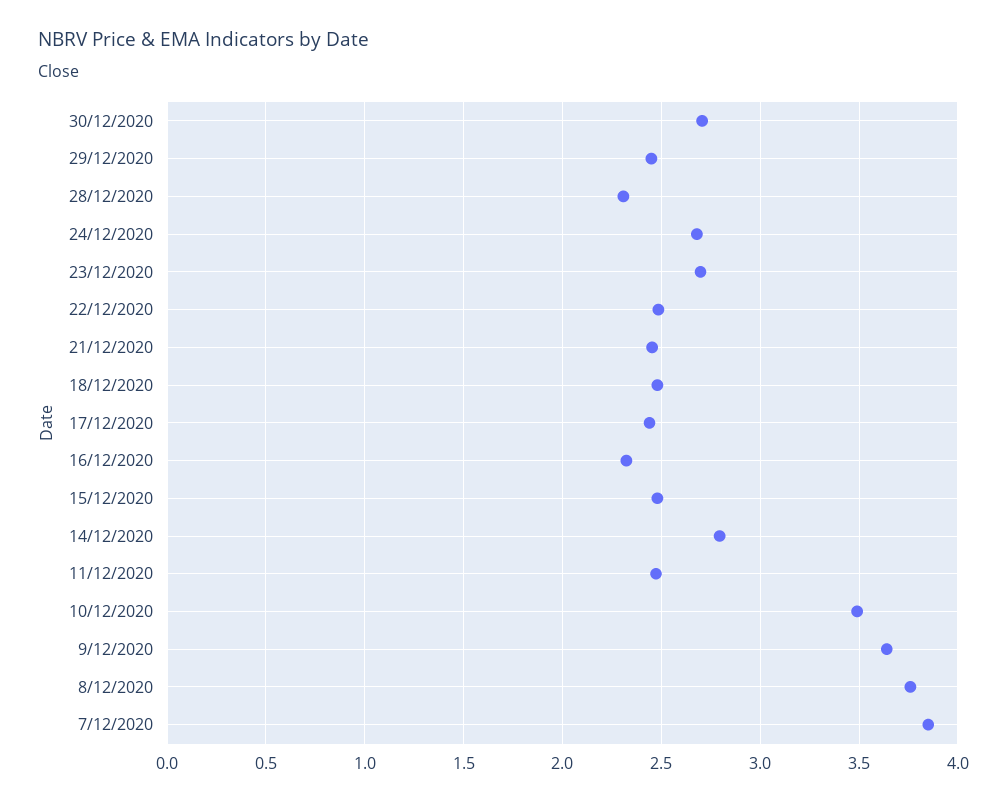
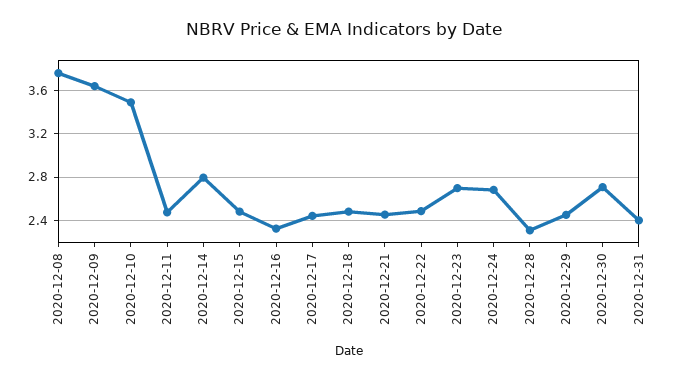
7/12/2020: 3.85 -> none
2020-12-31: none -> 2.4

